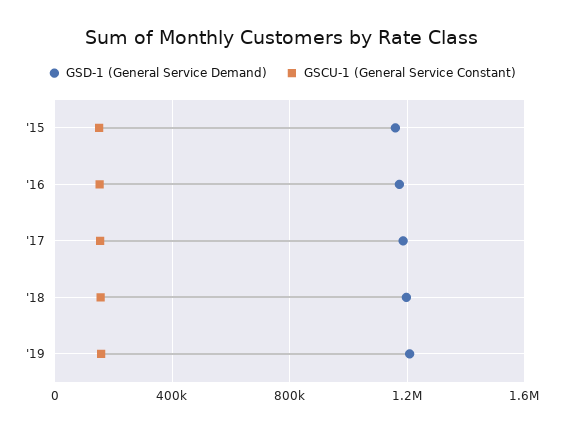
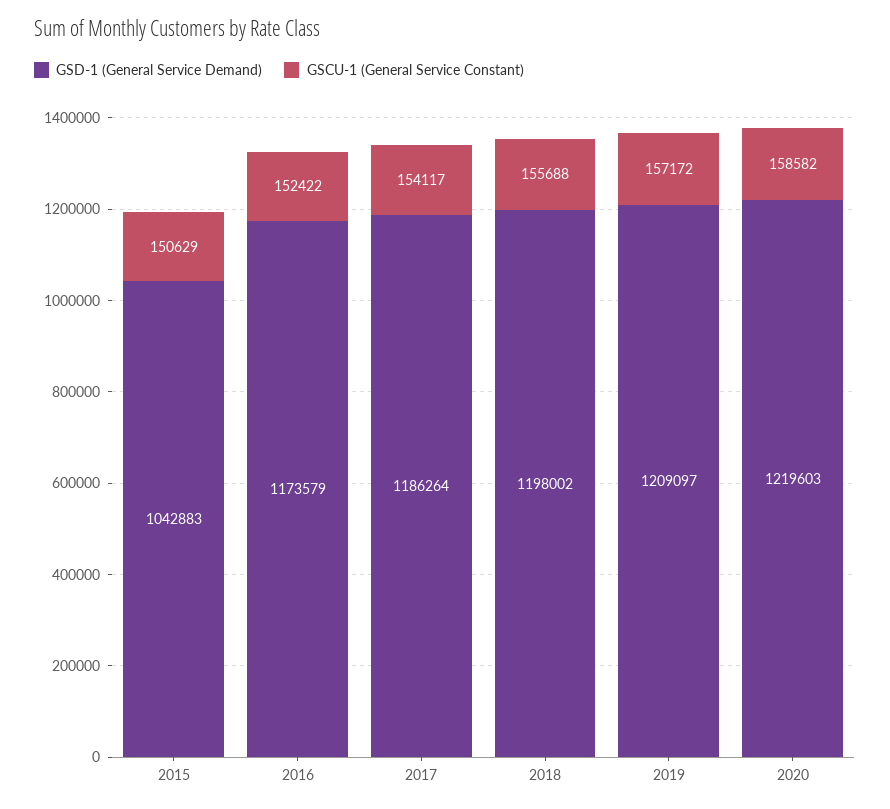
GSD-1 (General Service Demand), '15: 1150000 -> 1042883
GSD-1 (General Service Demand), 2020: none -> 1219603
GSCU-1 (General Service Constant), 2020: none -> 158582

